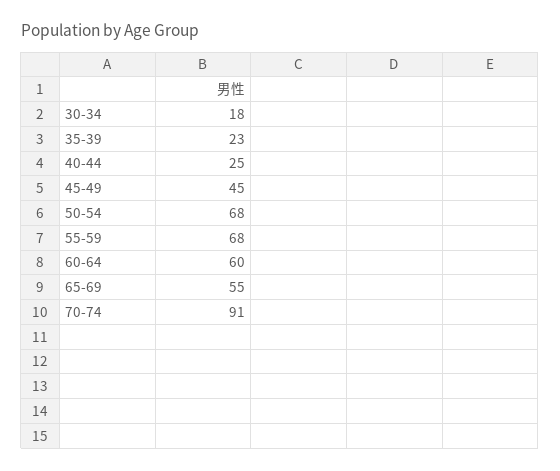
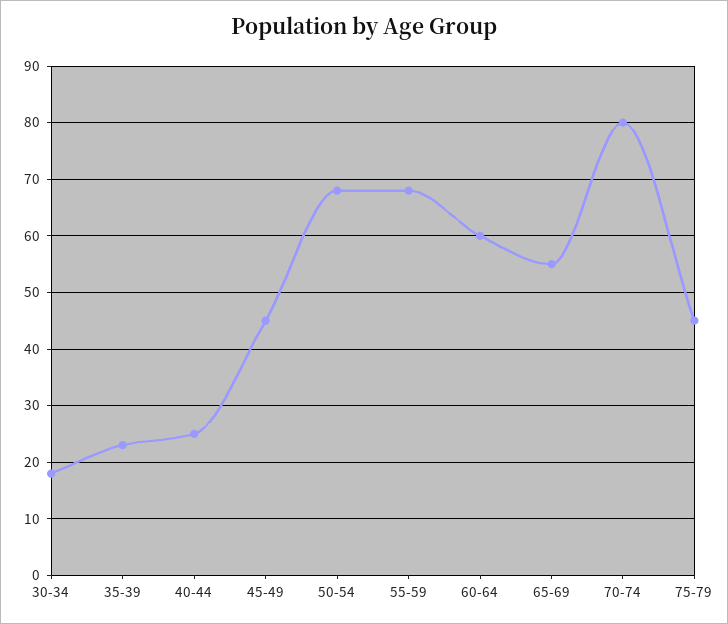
70-74: 91 -> 80
75-79: none -> 45

